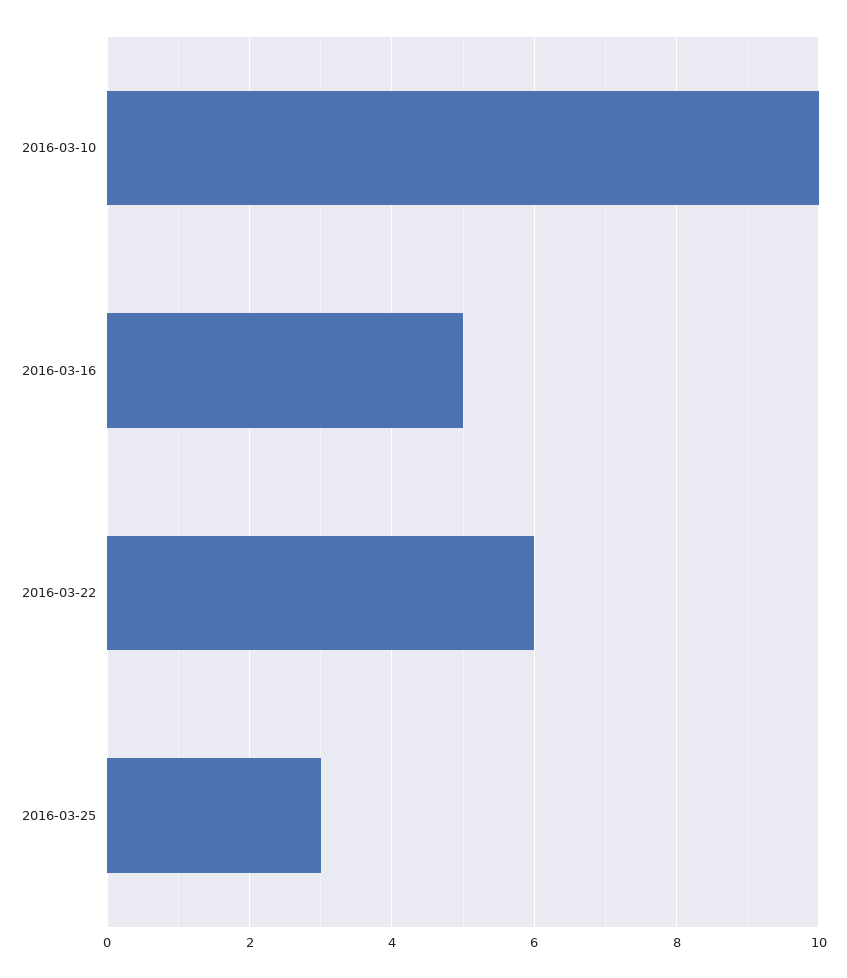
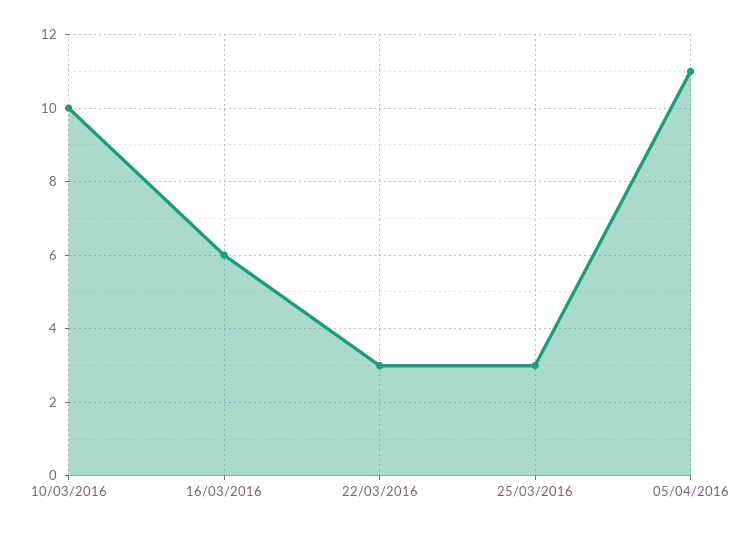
2016-03-16: 5 -> 6
2016-03-22: 6 -> 3
05/04/2016: none -> 11

